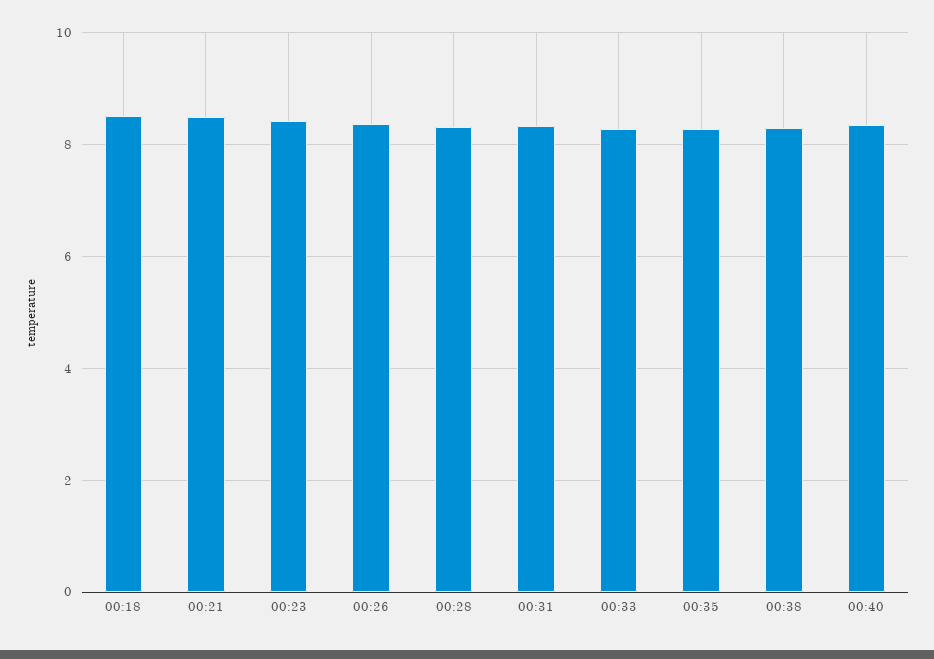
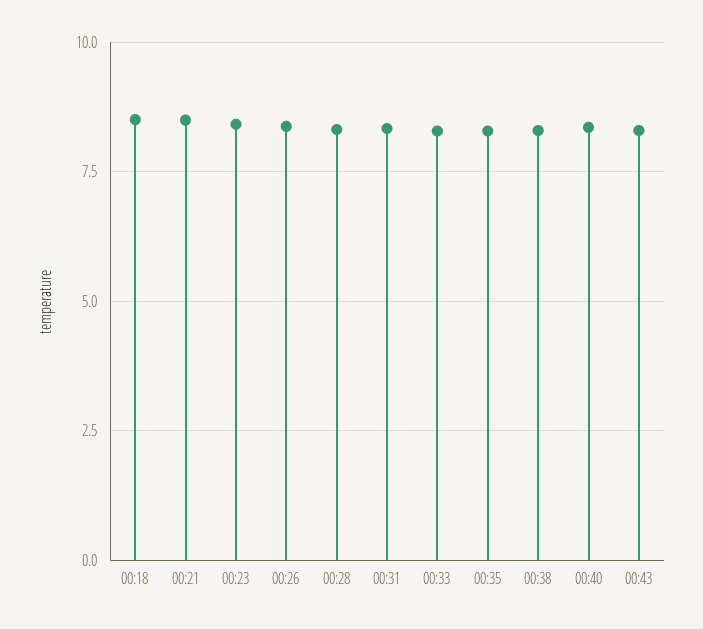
00:43: none -> 8.25

